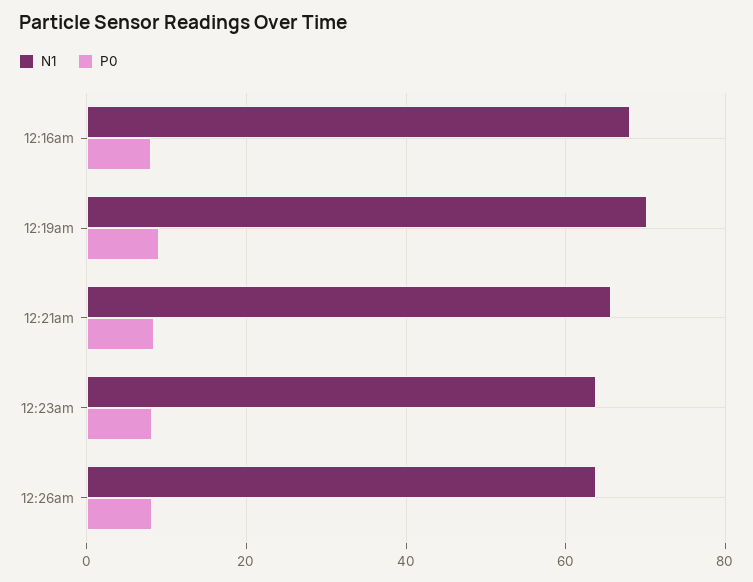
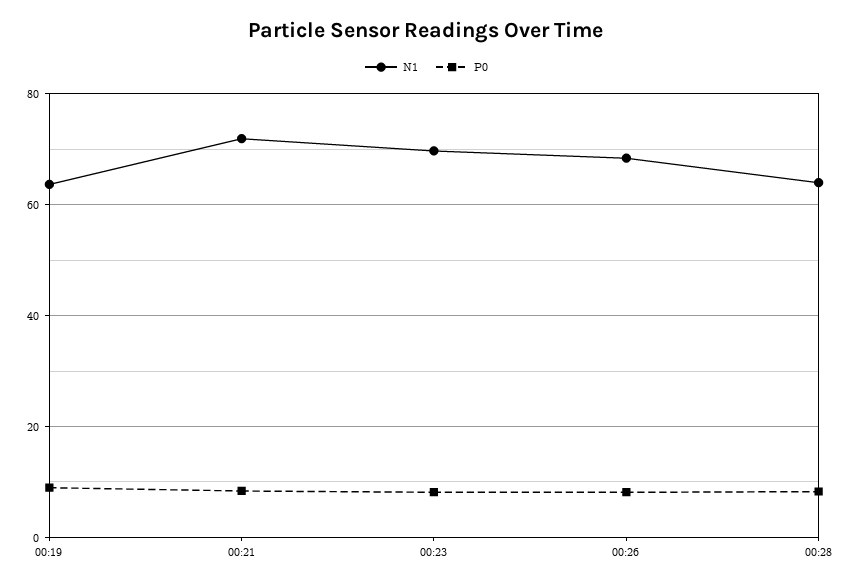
N1, 12:16am: 68 -> none
P0, 12:16am: 8 -> none
N1, 12:19am: 70 -> 64
N1, 12:21am: 66 -> 72
N1, 12:23am: 64 -> 70
N1, 12:26am: 64 -> 68
N1, 00:28: none -> 64
P0, 00:28: none -> 8

